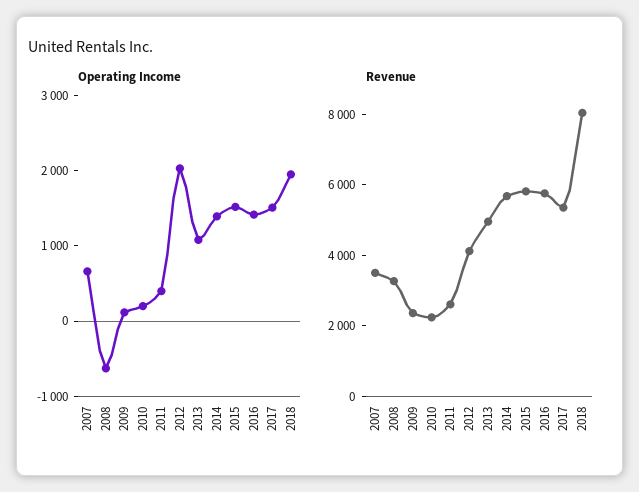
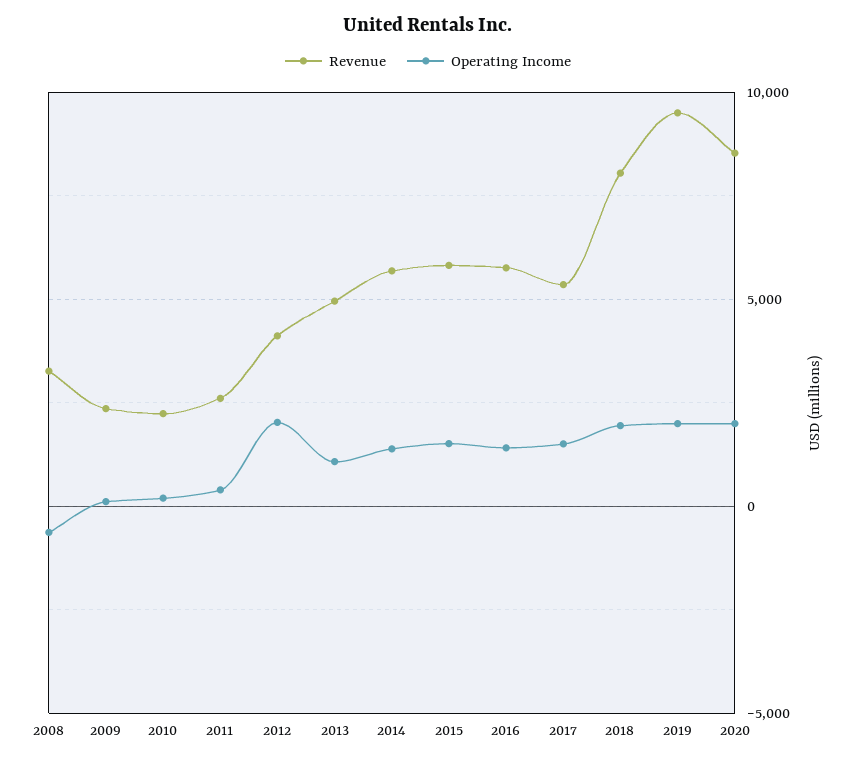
Operating Income, 2007: 600 -> none
Revenue, 2007: 3500 -> none
Revenue, 2019: none -> 9500
Operating Income, 2019: none -> 2000
Revenue, 2020: none -> 8500
Operating Income, 2020: none -> 2000

